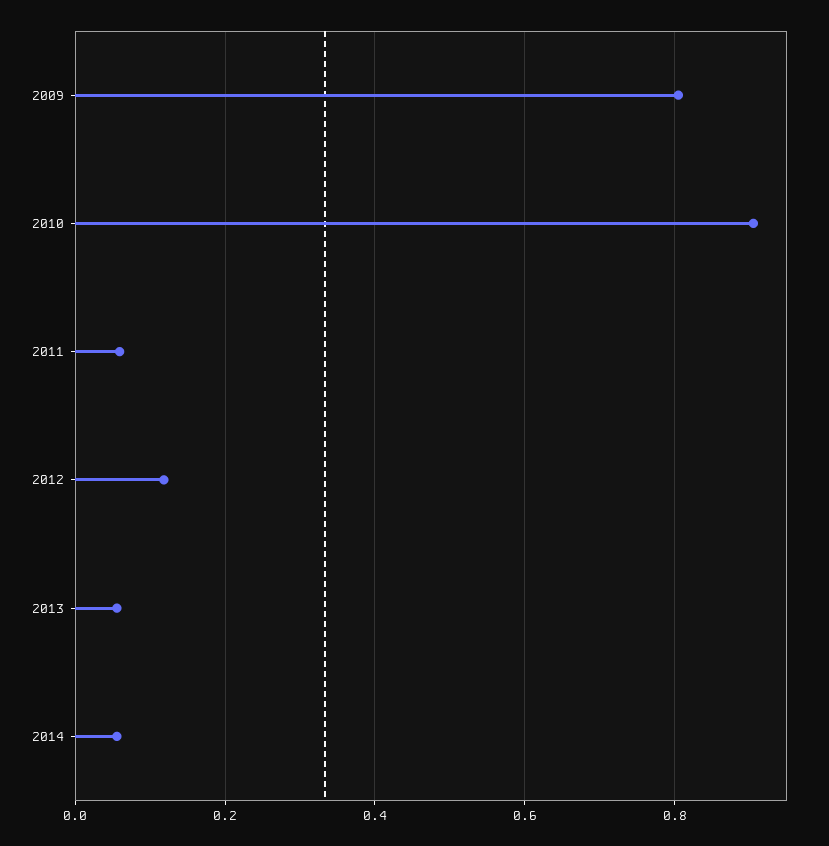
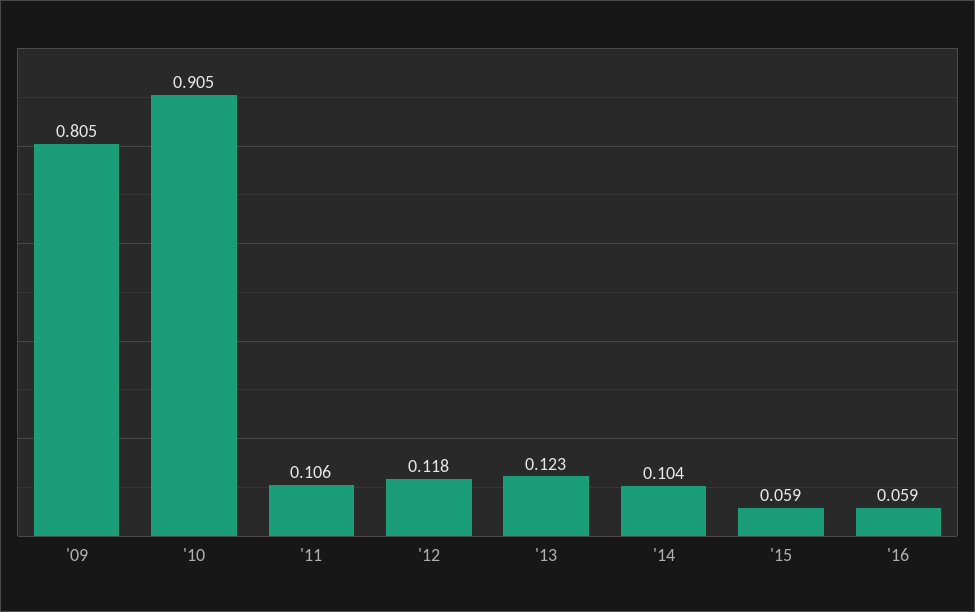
2011: 0.06 -> 0.106
2013: 0.06 -> 0.123
2014: 0.06 -> 0.104
'15: none -> 0.059
'16: none -> 0.059

